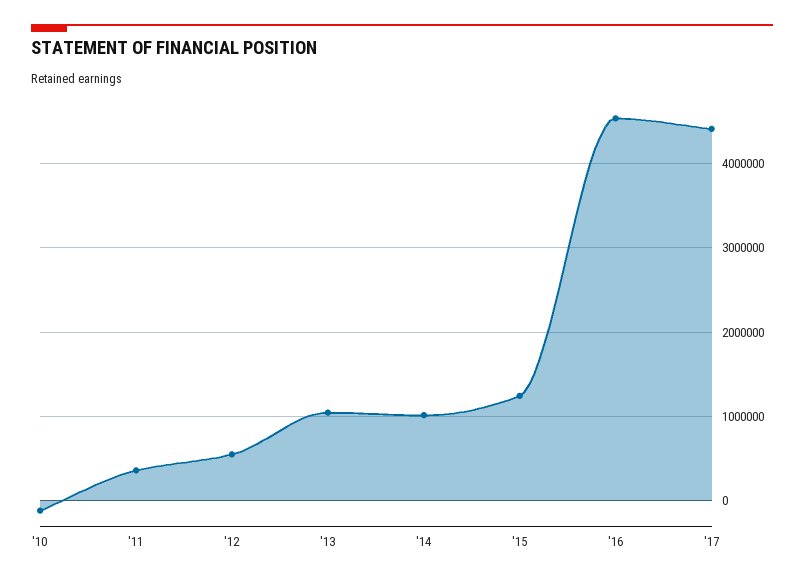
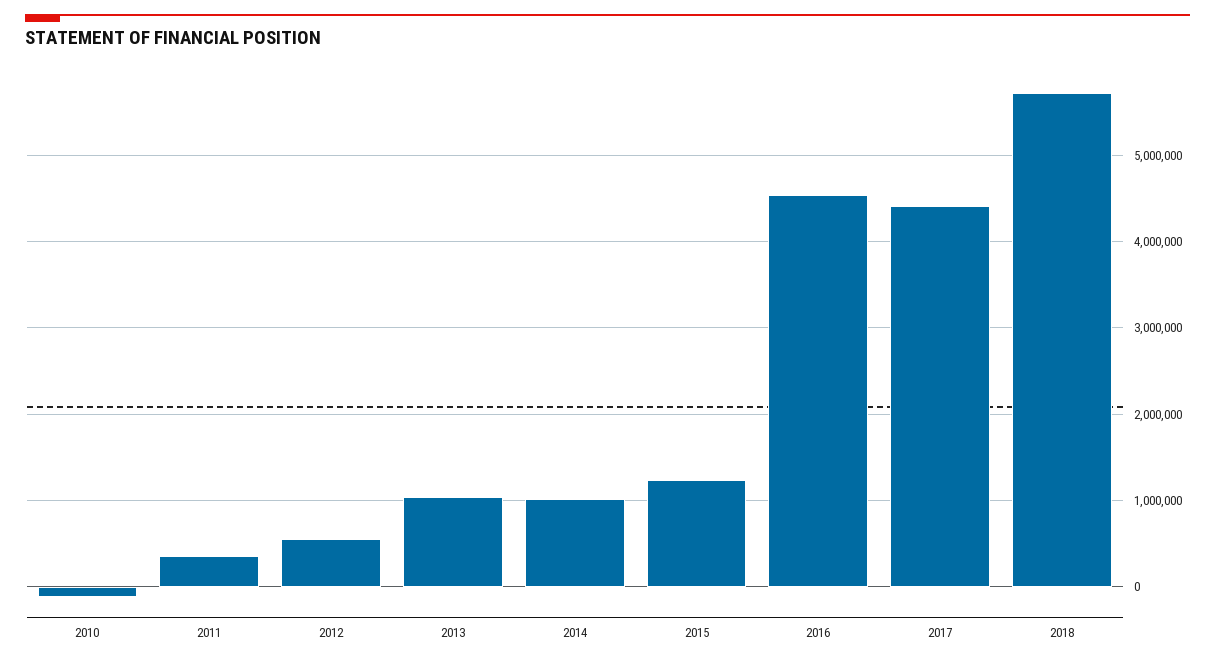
2018: none -> 5700000

